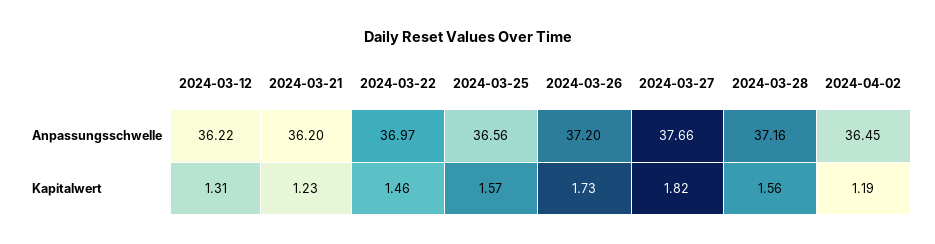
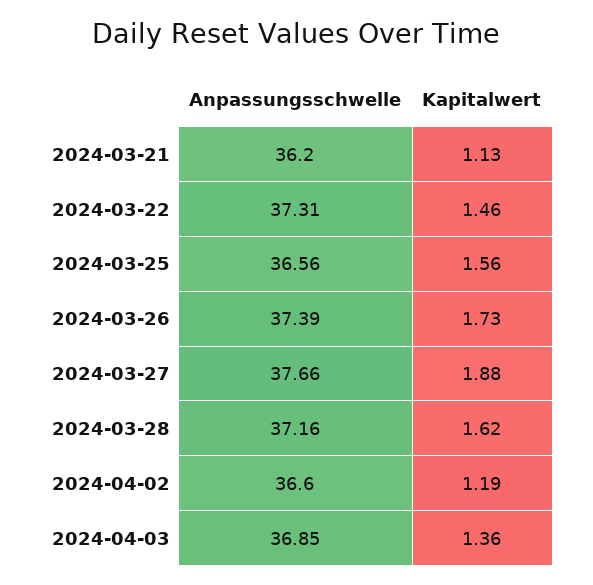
2024-03-12, Anpassungsschwelle: 36.22 -> none
2024-03-22, Anpassungsschwelle: 36.97 -> 37.31
2024-03-26, Anpassungsschwelle: 37.2 -> 37.39
2024-04-02, Anpassungsschwelle: 36.45 -> 36.6
2024-03-12, Kapitalwert: 1.31 -> none
2024-03-21, Kapitalwert: 1.23 -> 1.13
2024-03-25, Kapitalwert: 1.57 -> 1.56
2024-03-27, Kapitalwert: 1.82 -> 1.88
2024-03-28, Kapitalwert: 1.56 -> 1.62
2024-04-03, Anpassungsschwelle: none -> 36.85
2024-04-03, Kapitalwert: none -> 1.36

